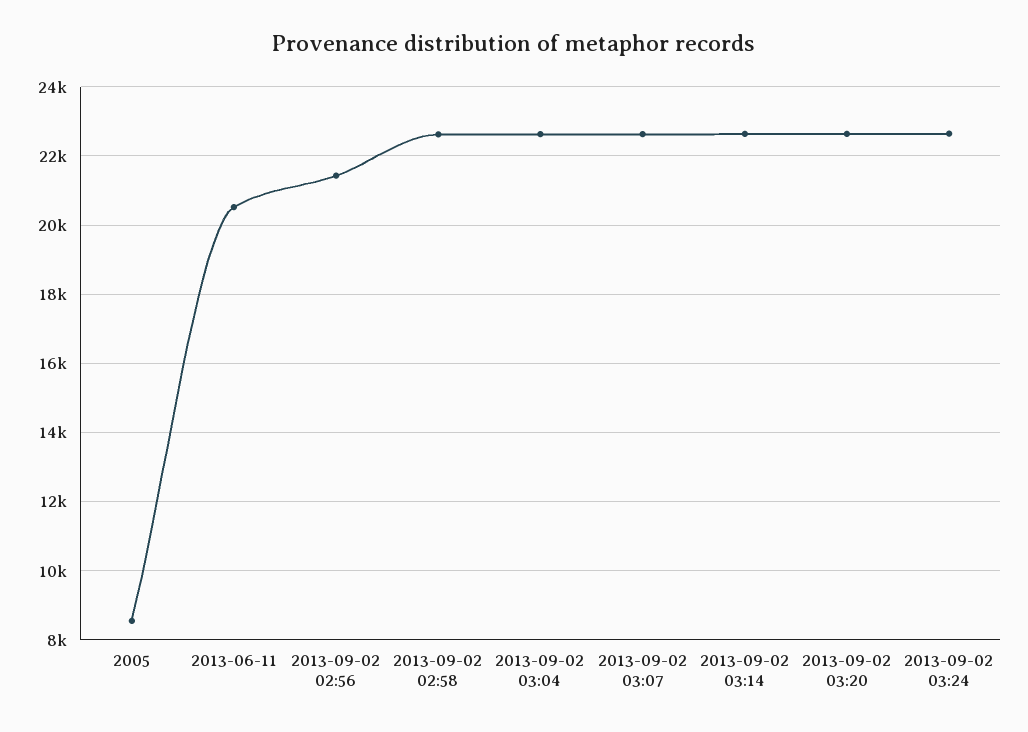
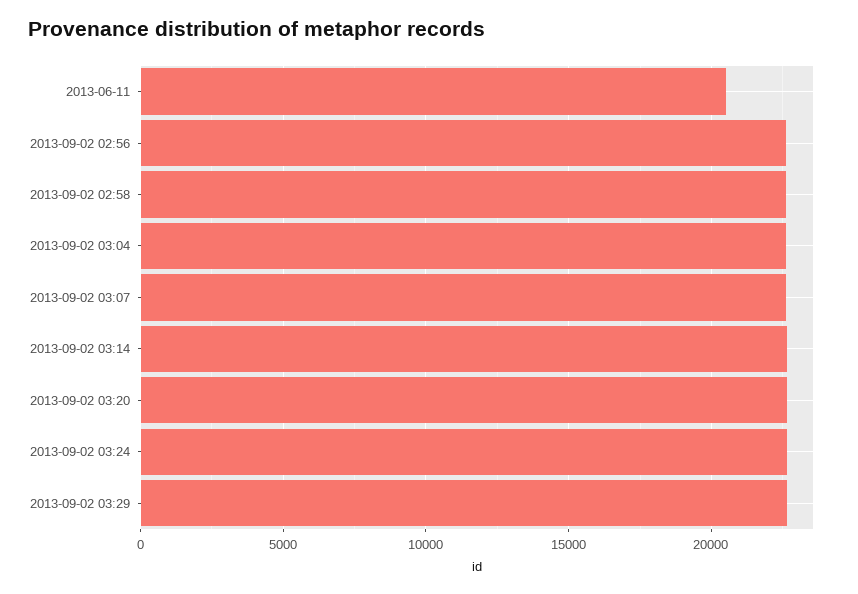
2005: 8600 -> none
2013-09-02 02:56: 21400 -> 22500
2013-09-02 03:29: none -> 22500

